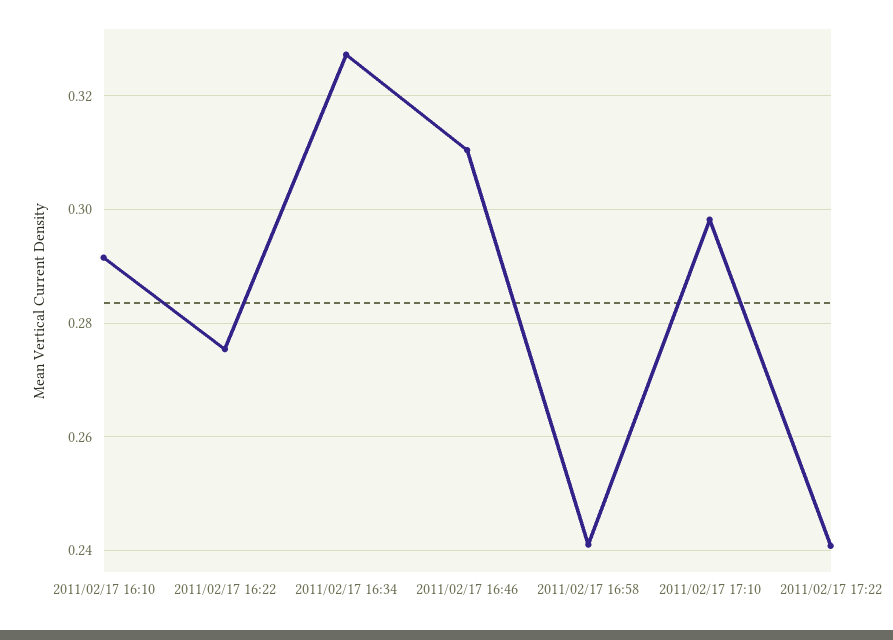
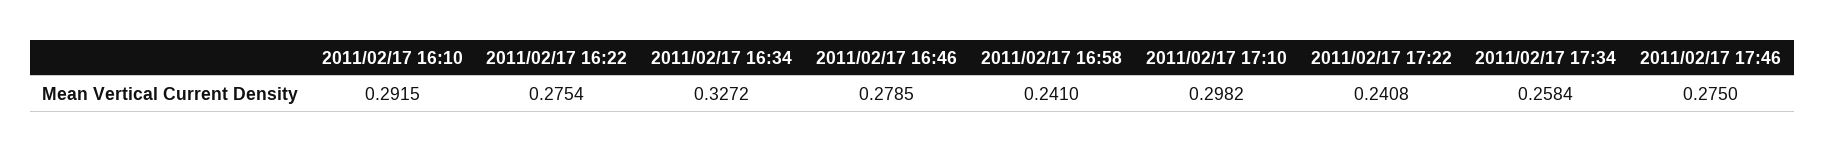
2011/02/17 16:46: 0.31 -> 0.2785
2011/02/17 17:34: none -> 0.2584
2011/02/17 17:46: none -> 0.275

